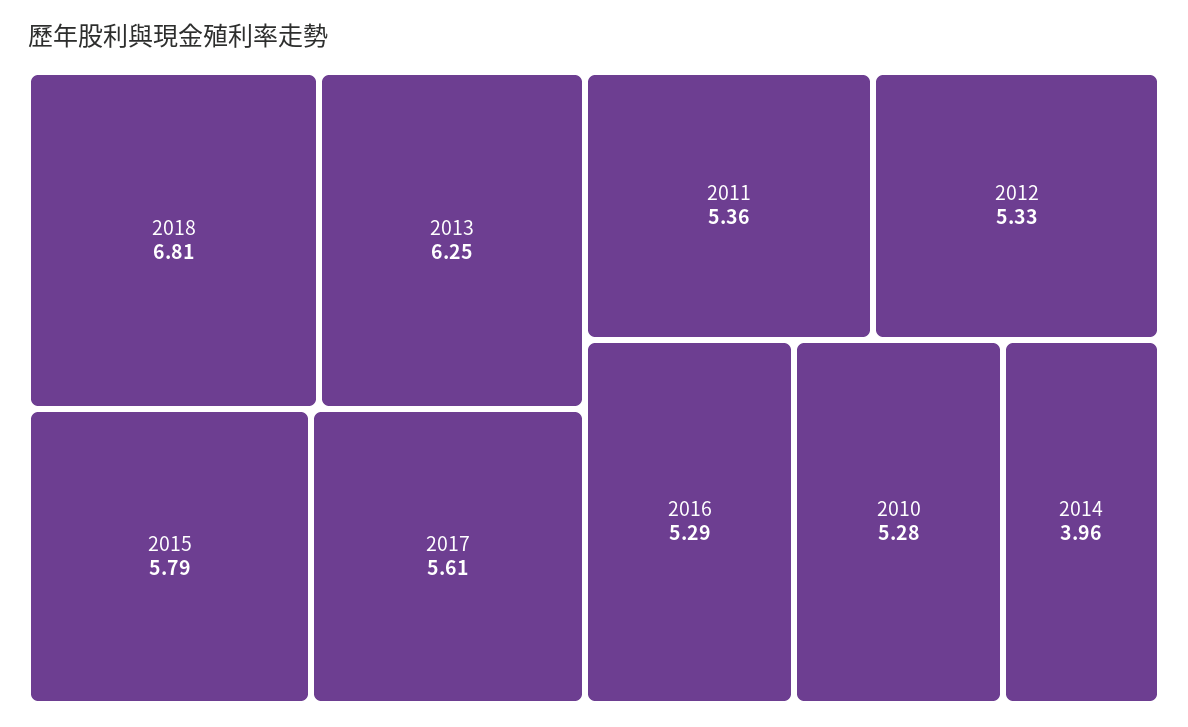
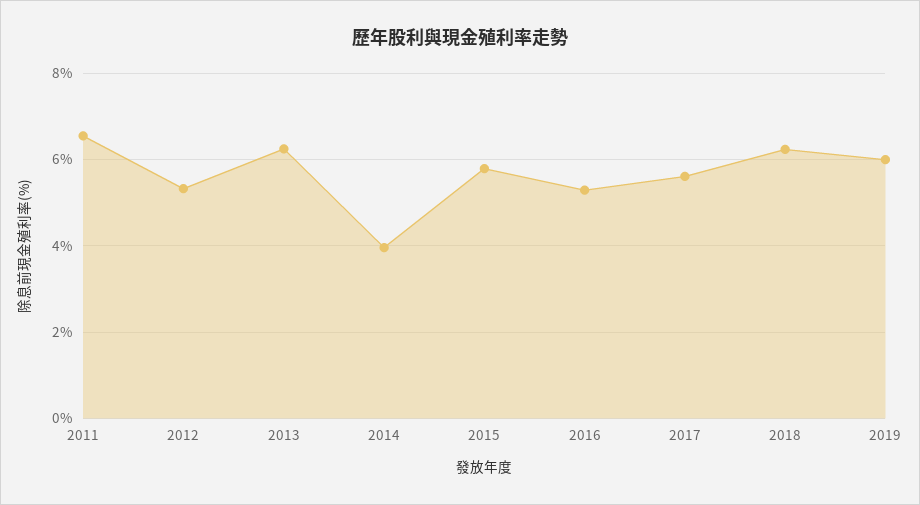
2018: 6.81 -> 6.2
2011: 5.36 -> 6.6
2010: 5.28 -> none
2019: none -> 6

